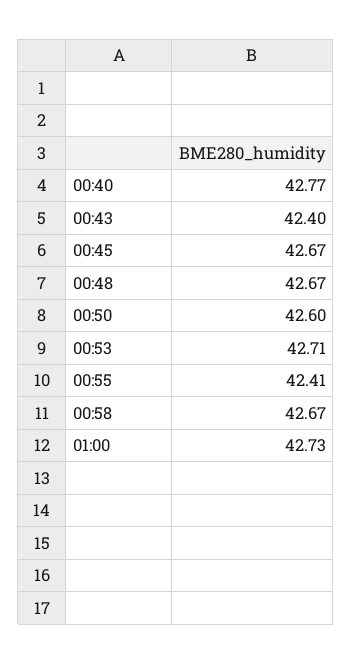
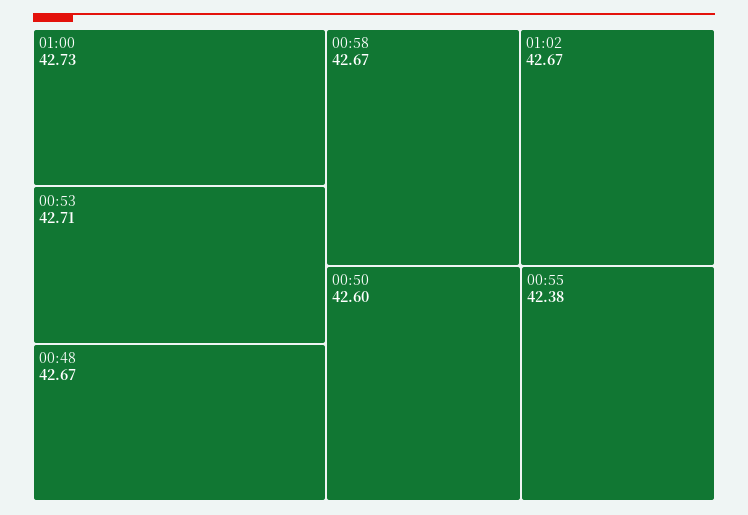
00:40: 42.77 -> none
00:43: 42.4 -> none
00:45: 42.67 -> none
00:55: 42.41 -> 42.38
01:02: none -> 42.67

